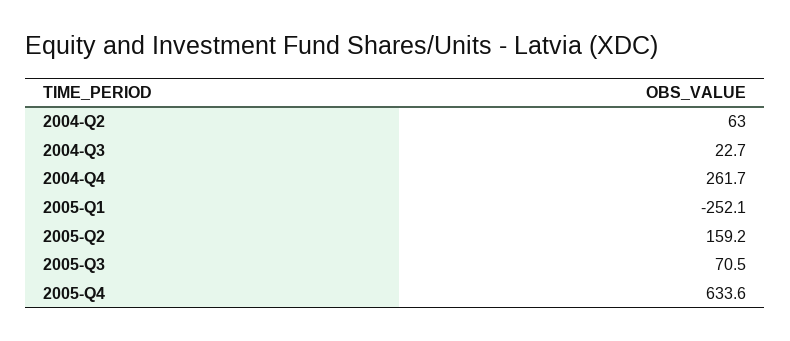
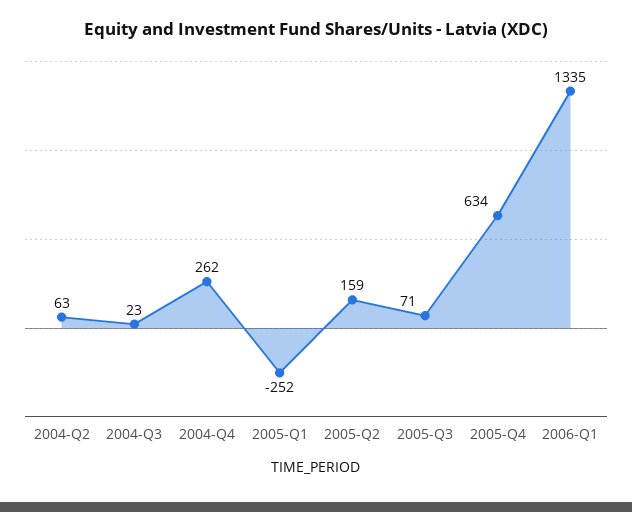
2006-Q1: none -> 1335

